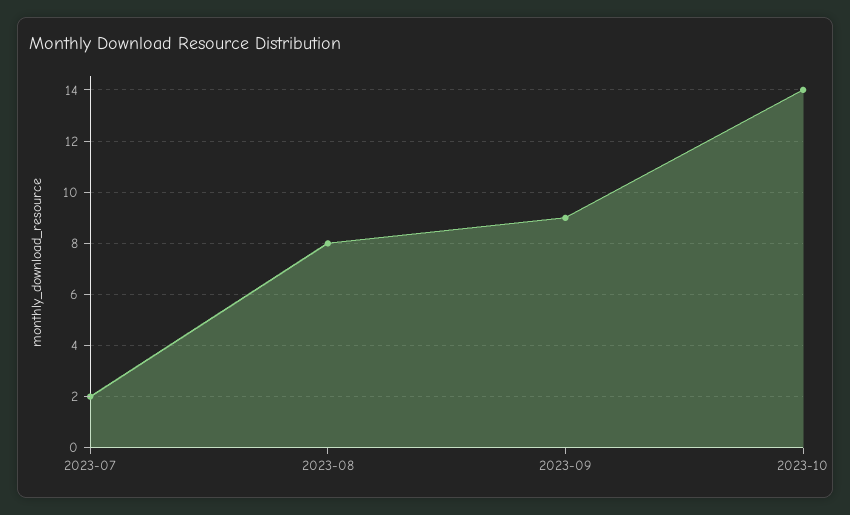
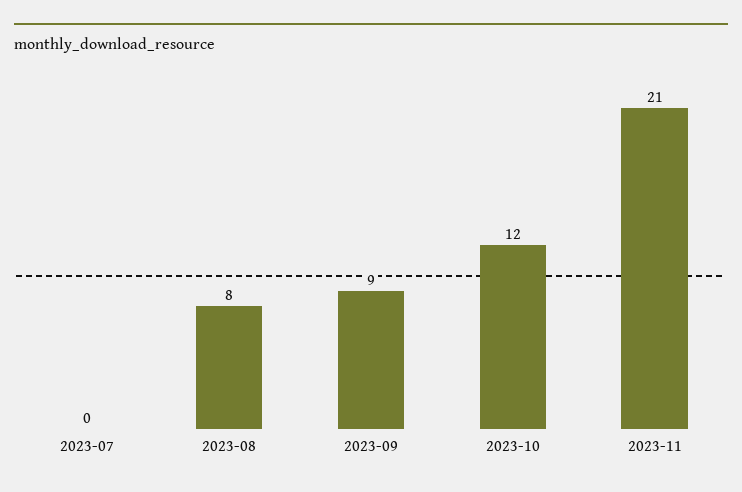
2023-07: 2 -> 0
2023-10: 14 -> 12
2023-11: none -> 21

